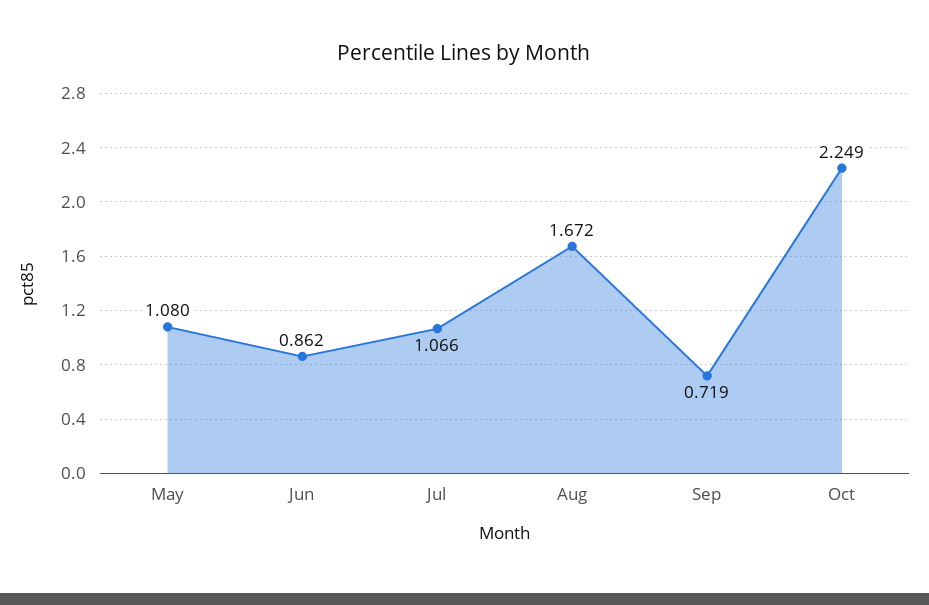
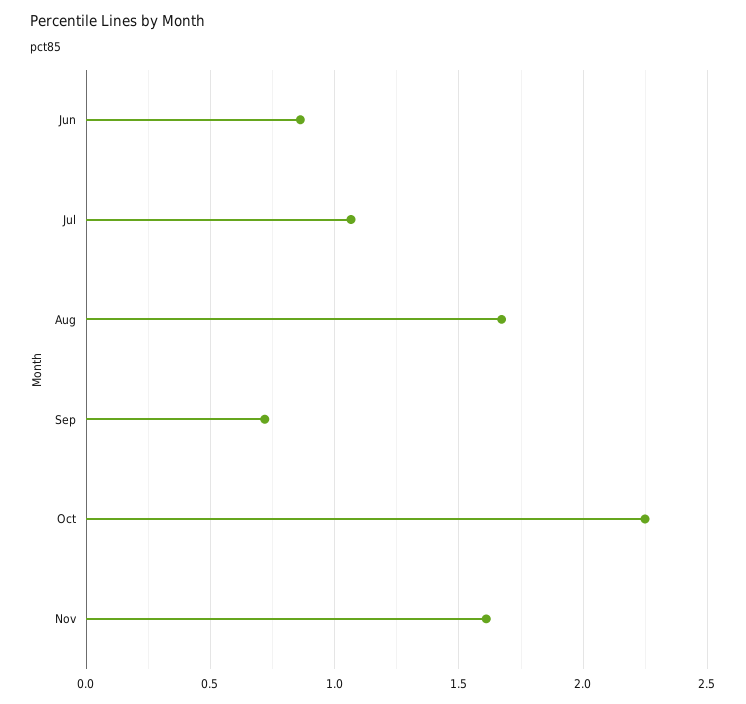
May: 1.08 -> none
Nov: none -> 1.6

